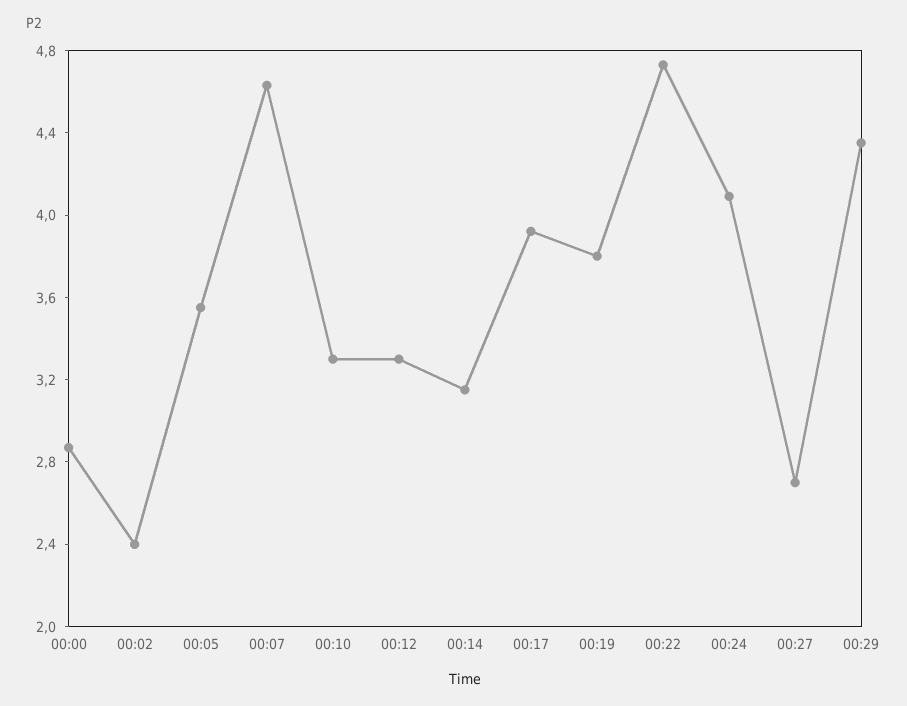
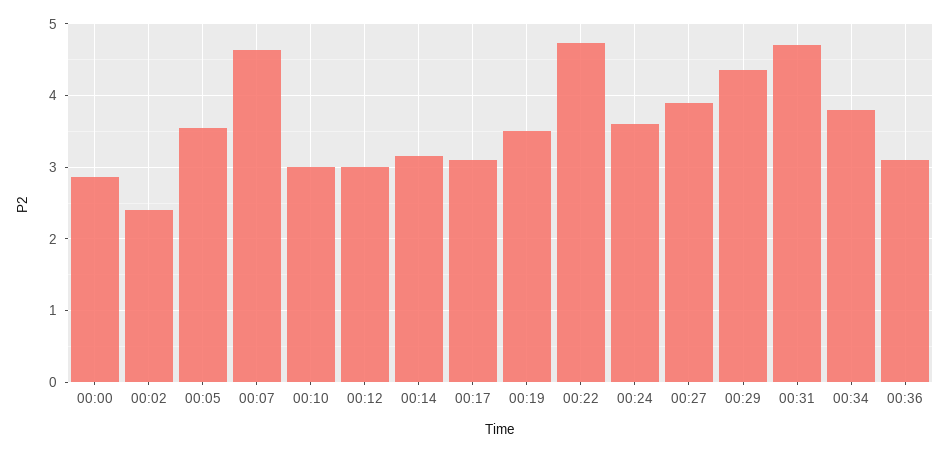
00:10: 3.3 -> 3
00:12: 3.3 -> 3
00:17: 3.9 -> 3.1
00:19: 3.8 -> 3.5
00:24: 4.1 -> 3.6
00:27: 2.7 -> 3.9
00:31: none -> 4.7
00:34: none -> 3.8
00:36: none -> 3.1

